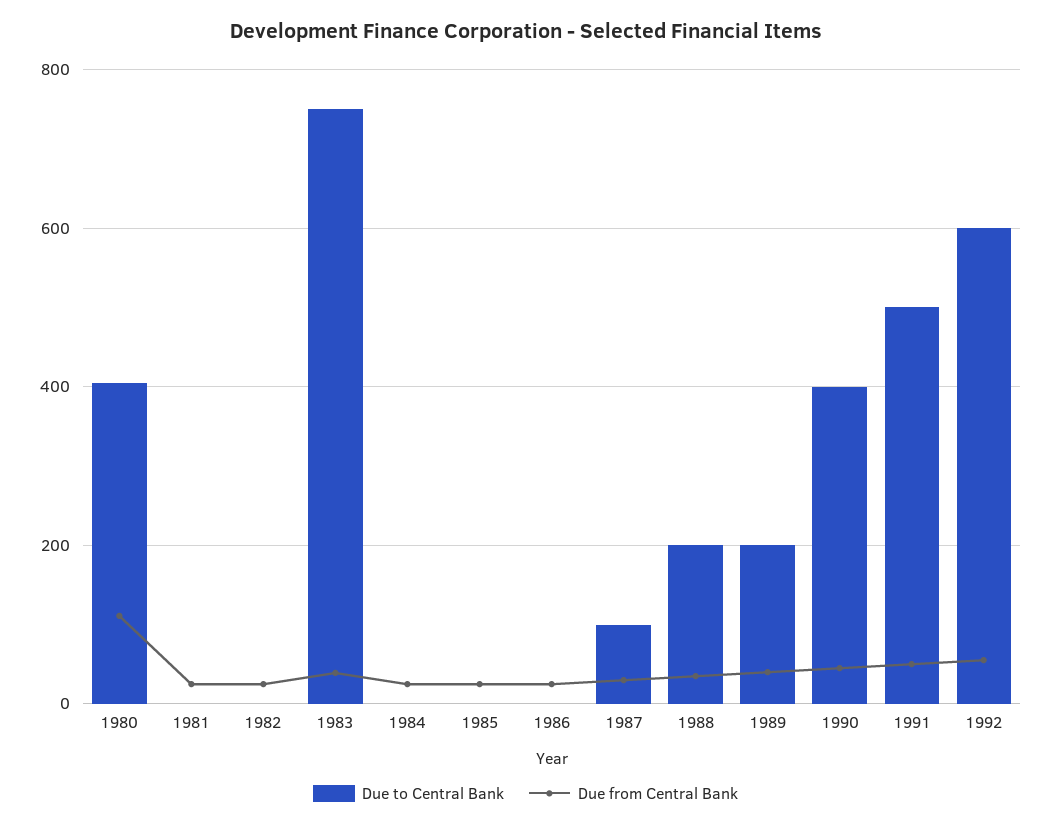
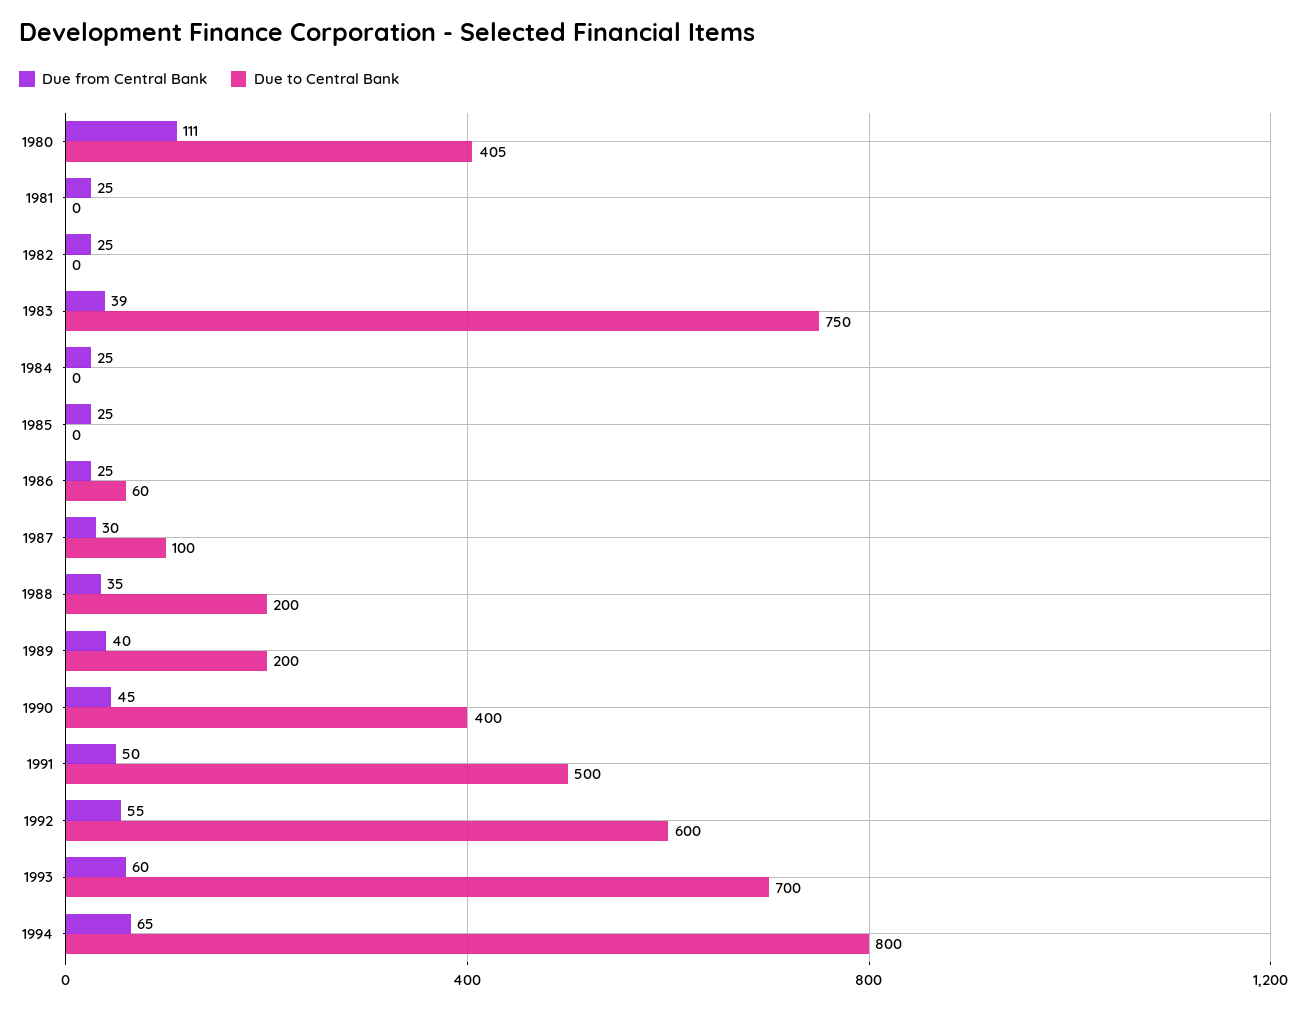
Due to Central Bank, 1986: 0 -> 60
Due from Central Bank, 1993: none -> 60
Due to Central Bank, 1993: none -> 700
Due from Central Bank, 1994: none -> 65
Due to Central Bank, 1994: none -> 800

